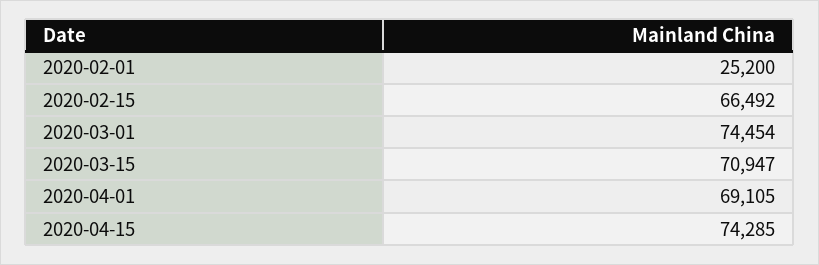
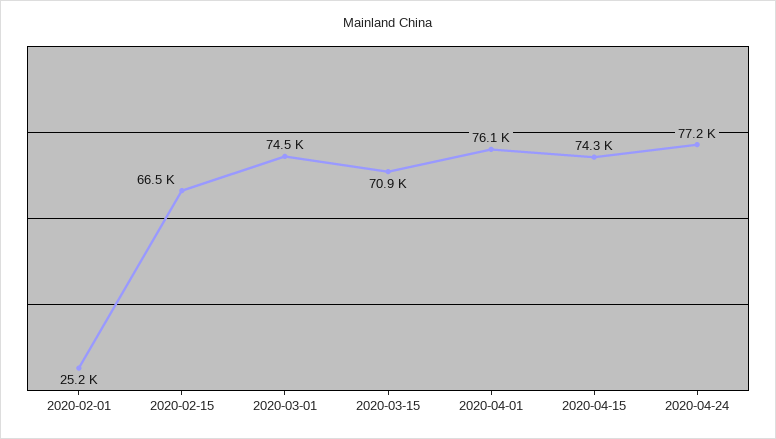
2020-04-01: 69105 -> 76100
2020-04-24: none -> 77200

